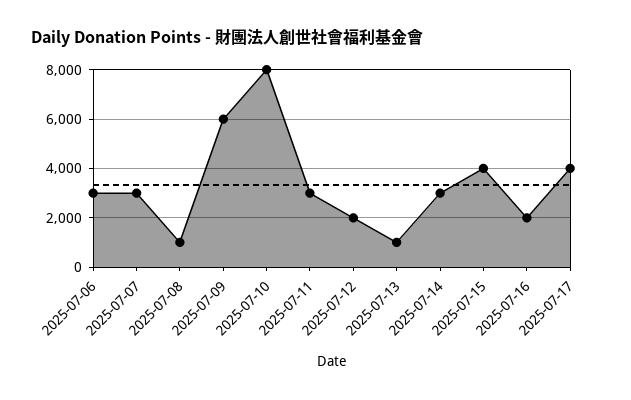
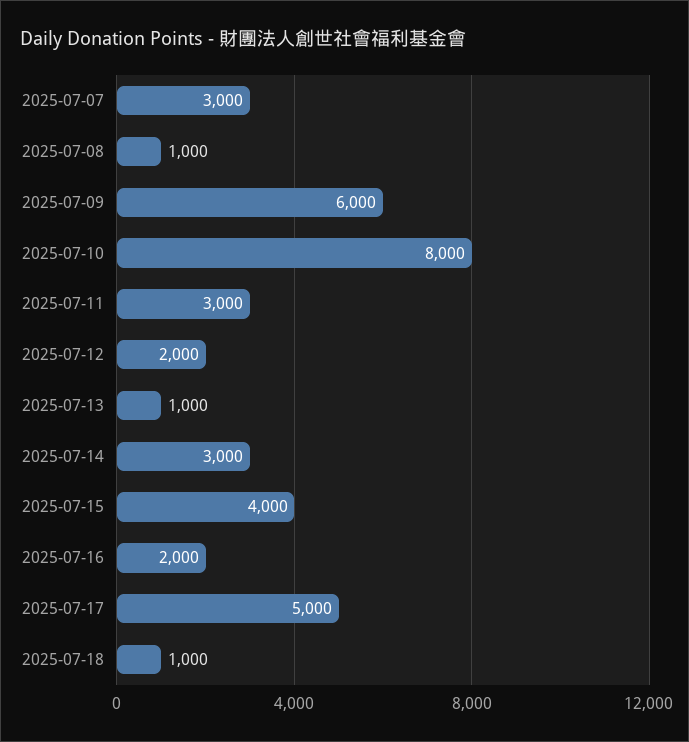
2025-07-06: 3000 -> none
2025-07-17: 4000 -> 5000
2025-07-18: none -> 1000

